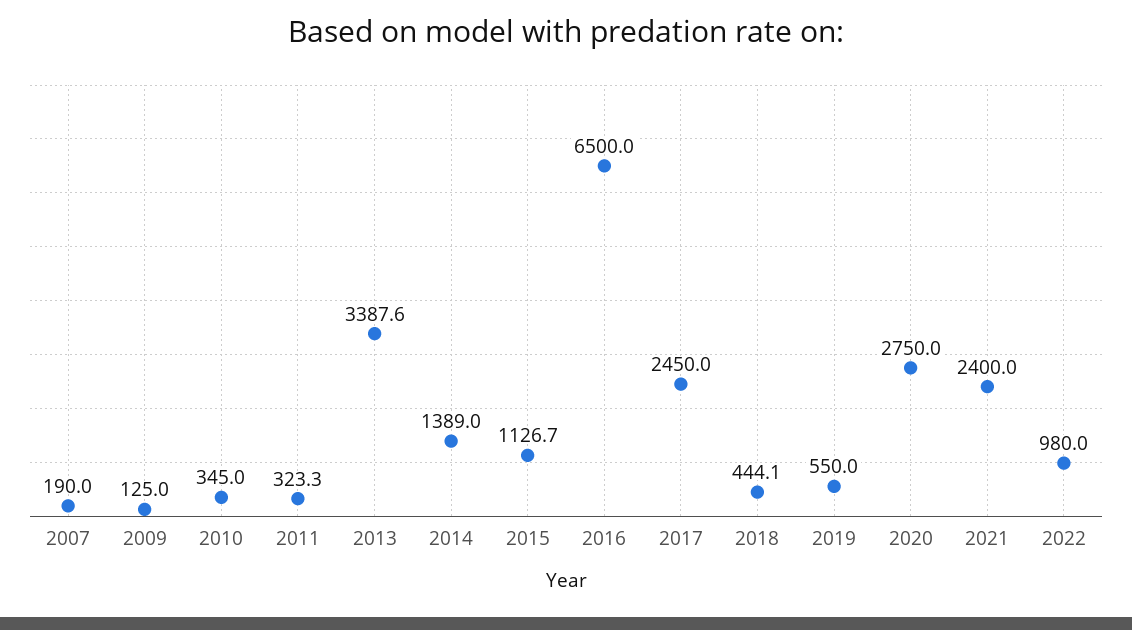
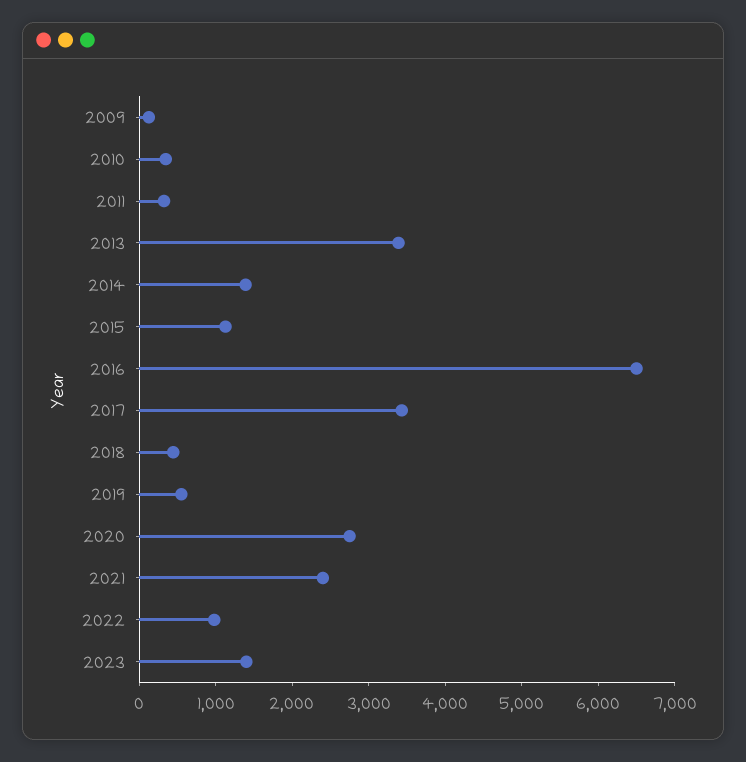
2007: 190 -> none
2017: 2450 -> 3400
2023: none -> 1400

